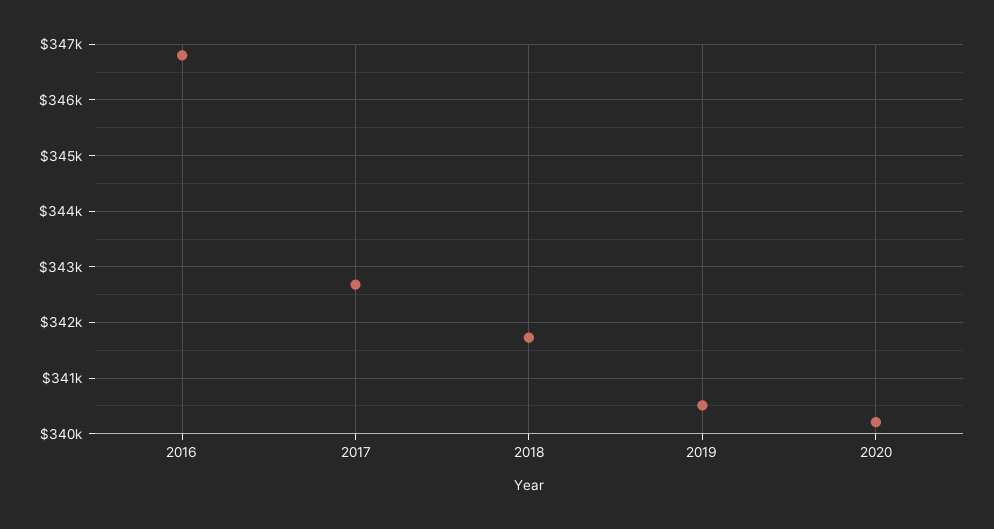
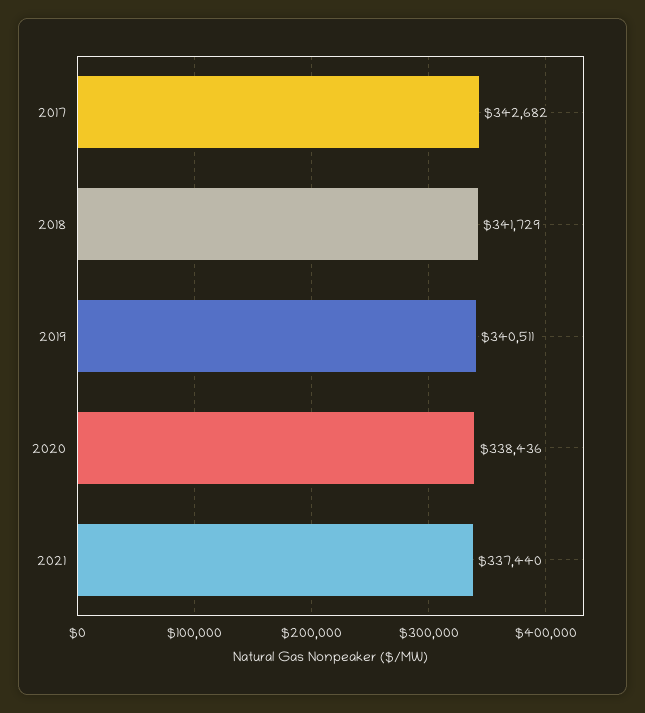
2016: 346800 -> none
2020: 340200 -> 338436
2021: none -> 337440

